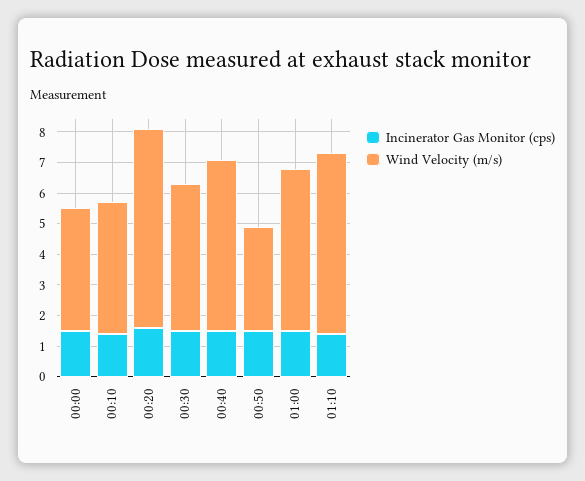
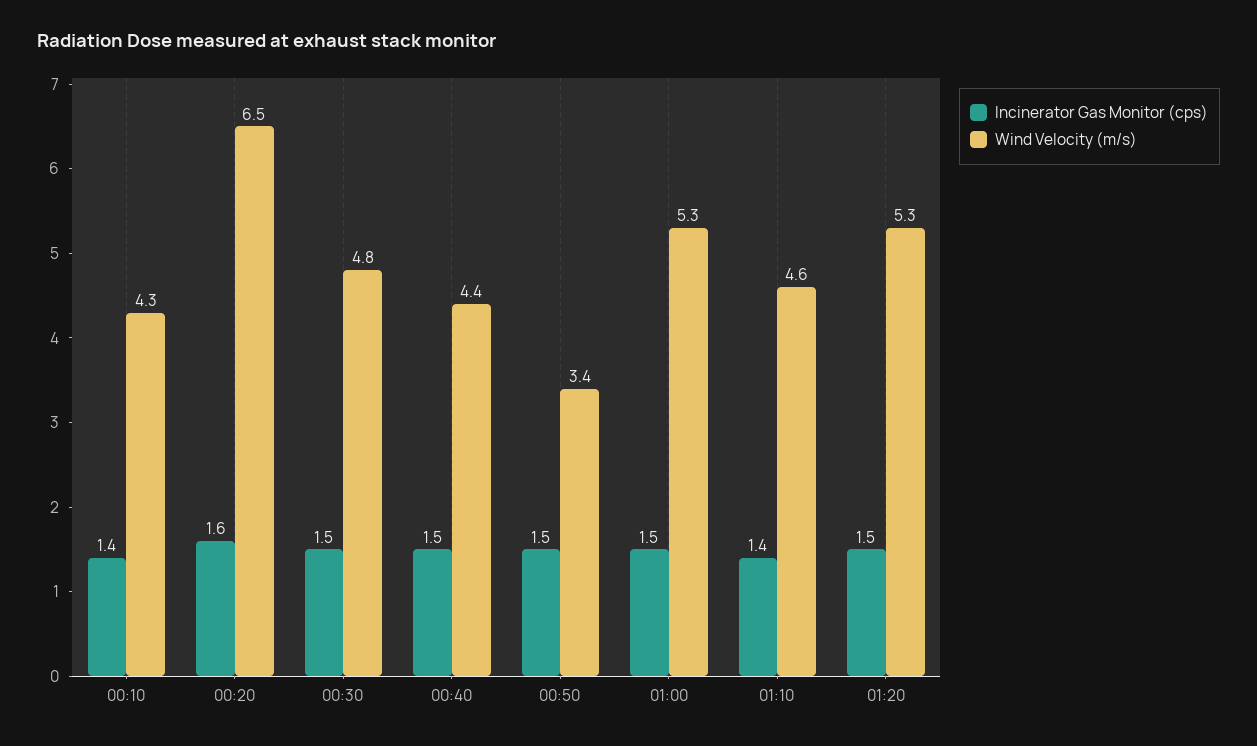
Incinerator Gas Monitor (cps), 00:00: 1.5 -> none
Wind Velocity (m/s), 00:00: 4 -> none
Wind Velocity (m/s), 00:40: 5.5 -> 4.4
Wind Velocity (m/s), 01:10: 6 -> 4.6
Incinerator Gas Monitor (cps), 01:20: none -> 1.5
Wind Velocity (m/s), 01:20: none -> 5.3

